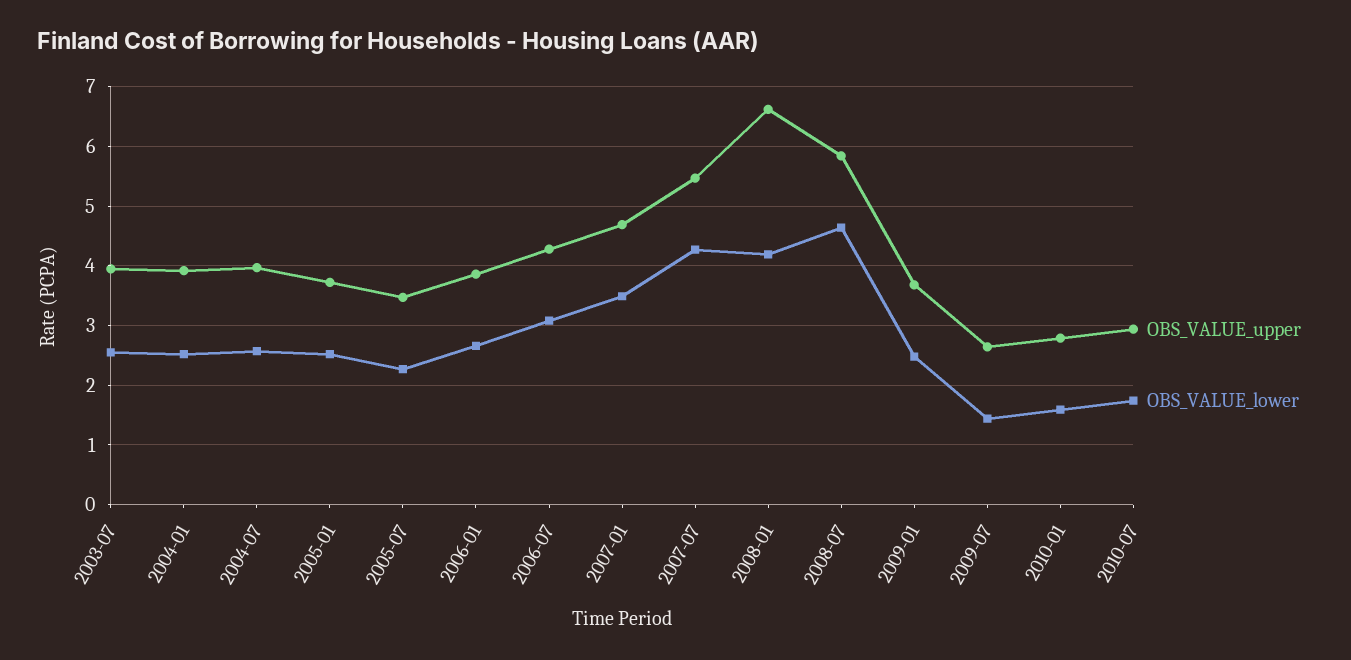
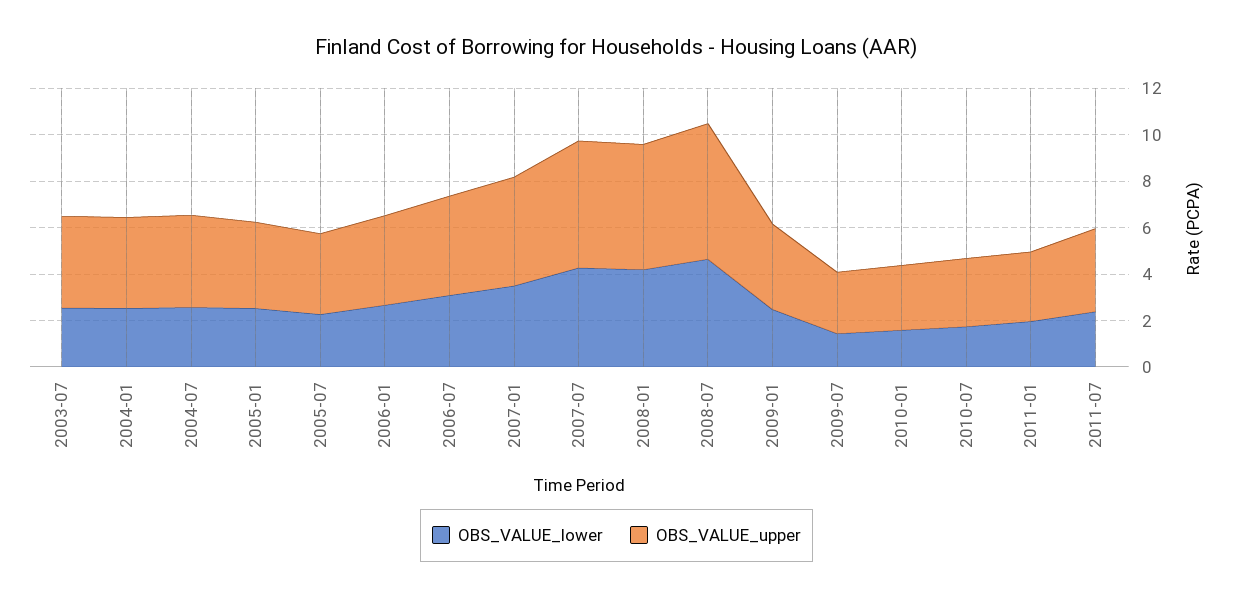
OBS_VALUE_upper, 2008-01: 6.6 -> 5.5
OBS_VALUE_lower, 2011-01: none -> 2
OBS_VALUE_upper, 2011-01: none -> 3
OBS_VALUE_lower, 2011-07: none -> 2.5
OBS_VALUE_upper, 2011-07: none -> 3.5

